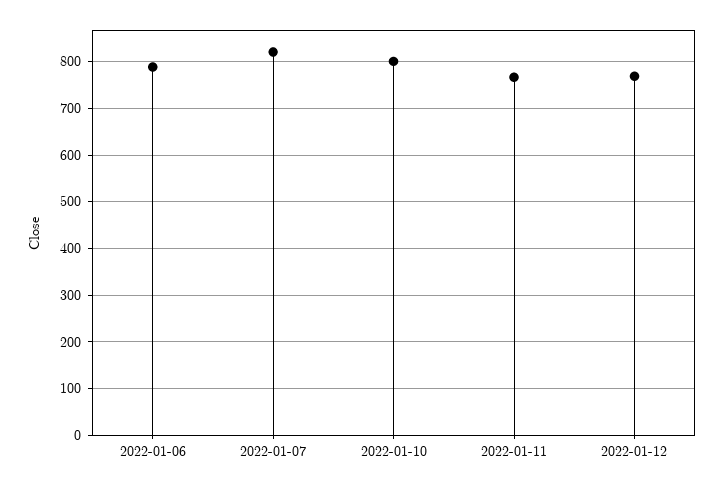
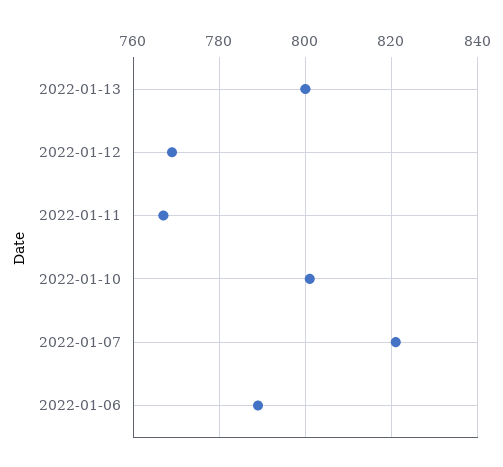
2022-01-13: none -> 800

